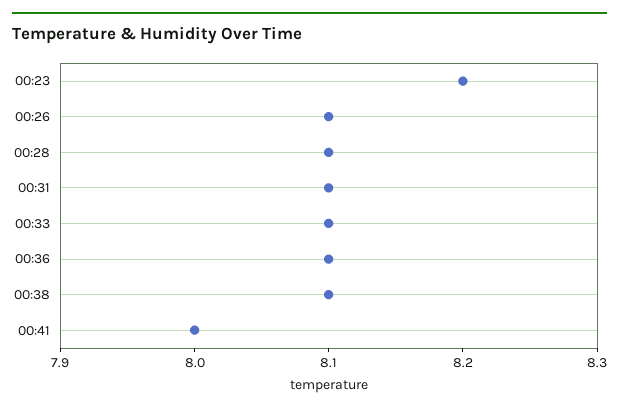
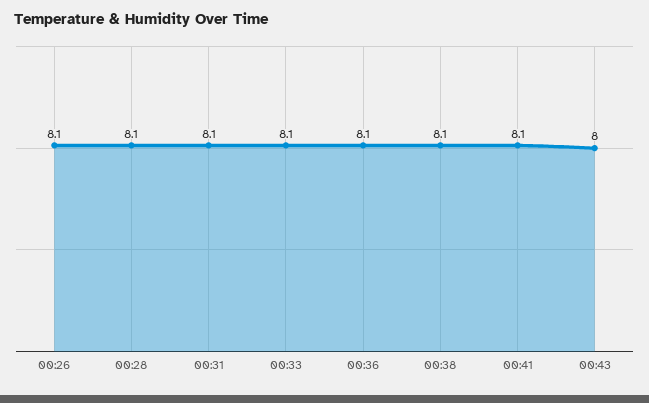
00:23: 8.2 -> none
00:41: 8 -> 8.1
00:43: none -> 8

